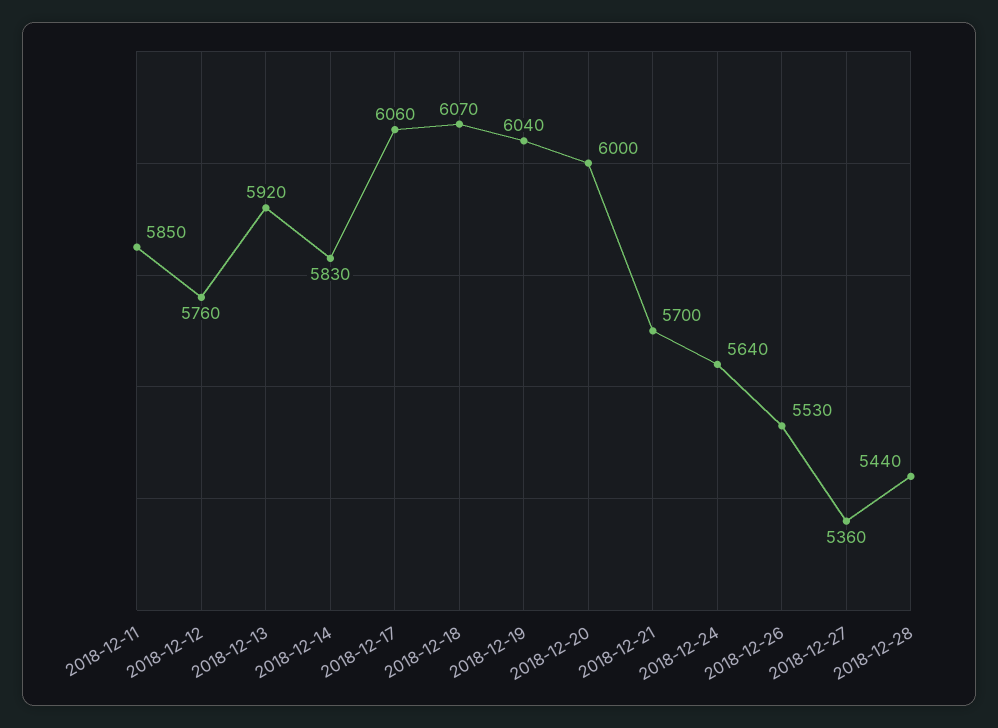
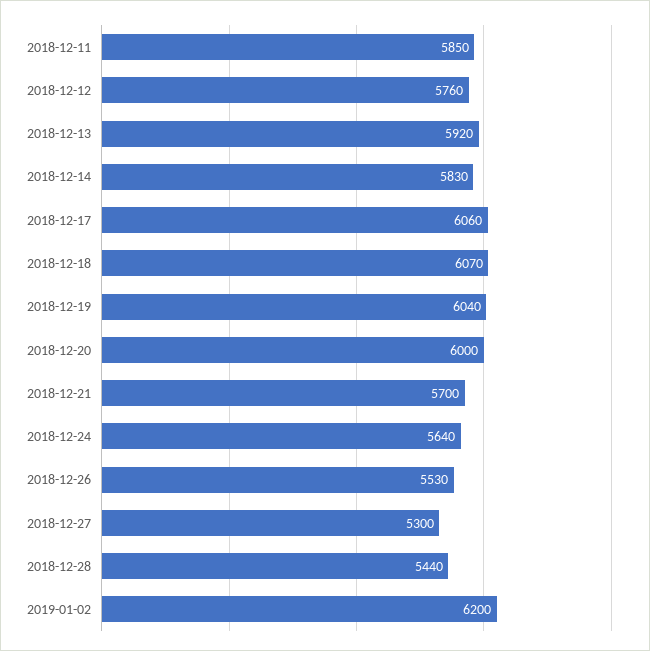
2018-12-27: 5360 -> 5300
2019-01-02: none -> 6200

